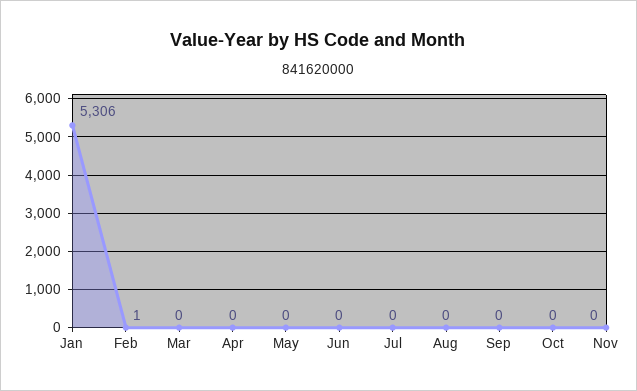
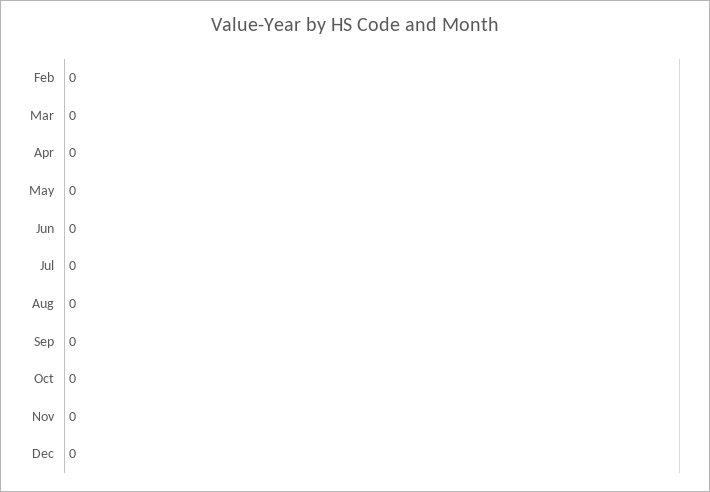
Jan: 5306 -> none
Feb: 1 -> 0
Dec: none -> 0

